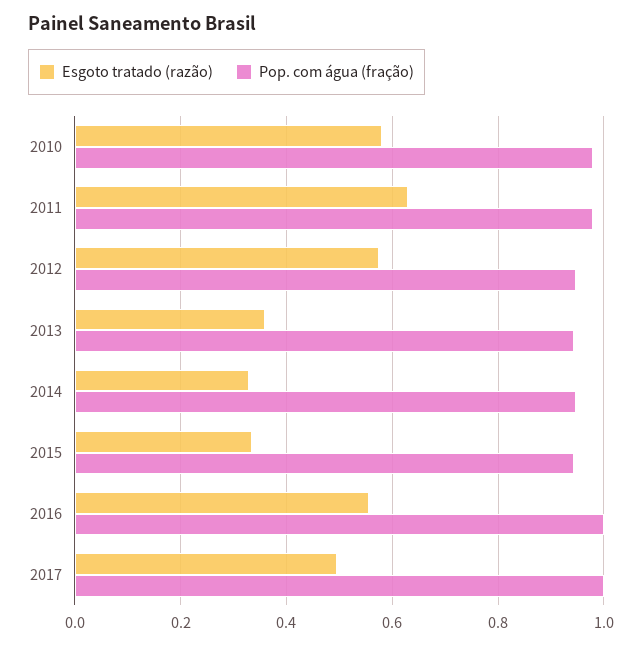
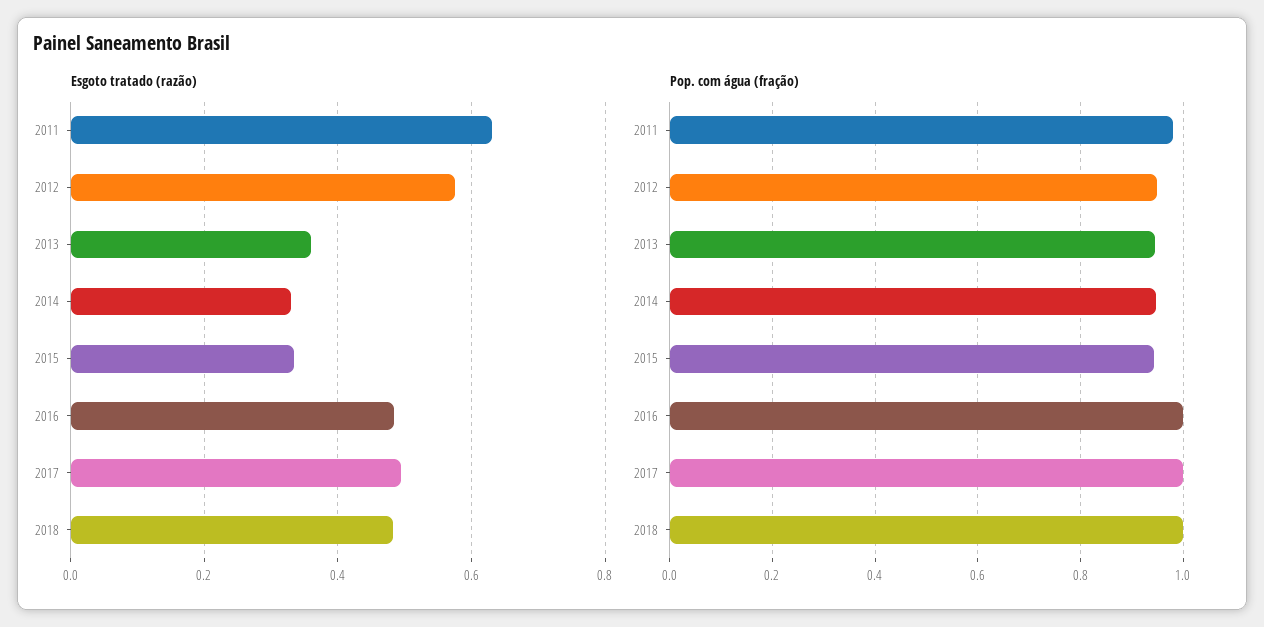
Esgoto tratado (razão), 2010: 0.58 -> none
Pop. com água (fração), 2010: 0.98 -> none
Esgoto tratado (razão), 2016: 0.56 -> 0.48
Esgoto tratado (razão), 2018: none -> 0.48
Pop. com água (fração), 2018: none -> 1

